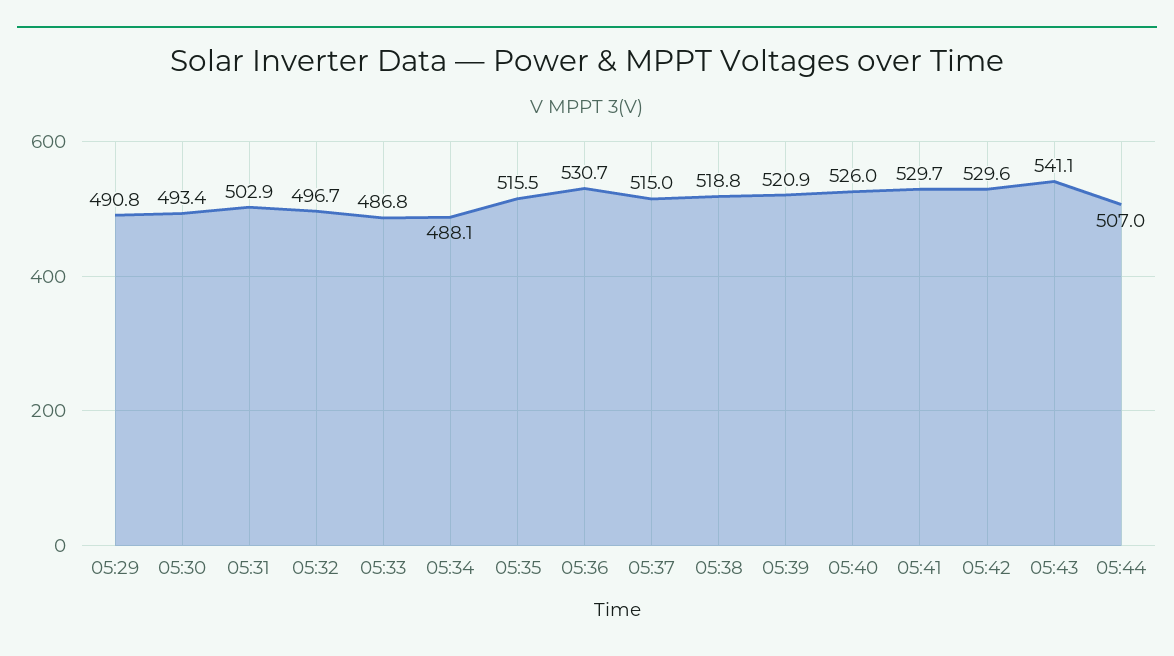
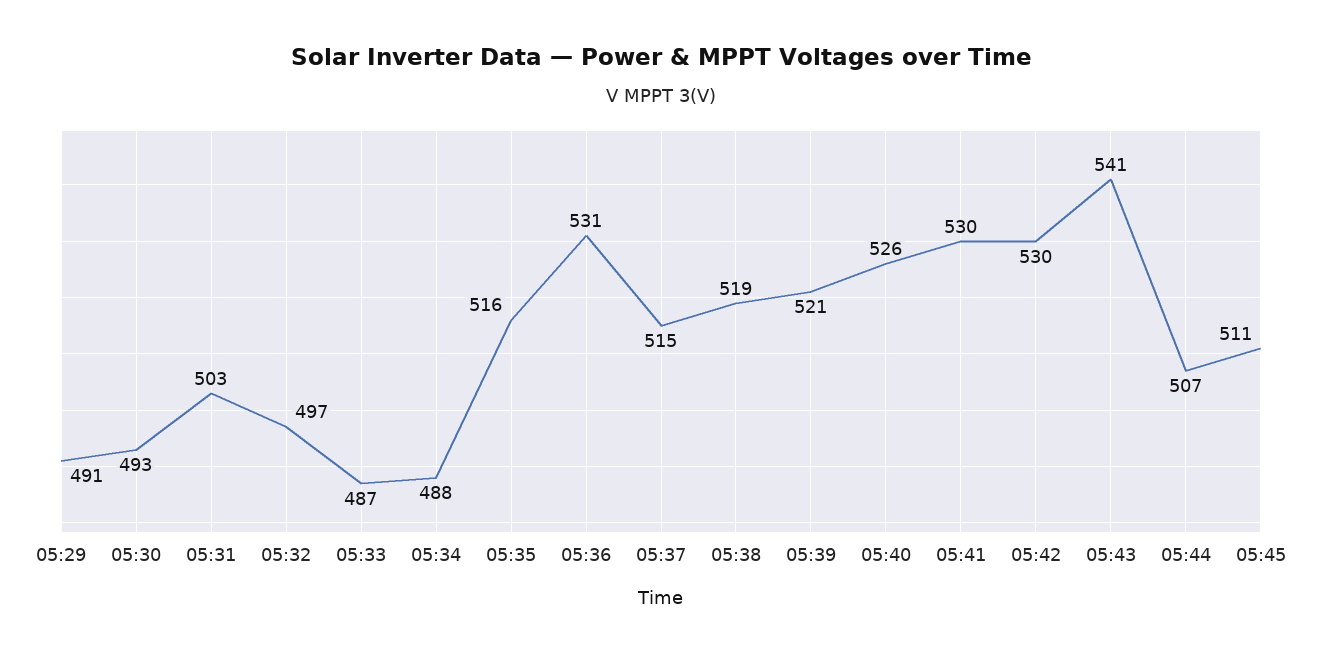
05:45: none -> 511

